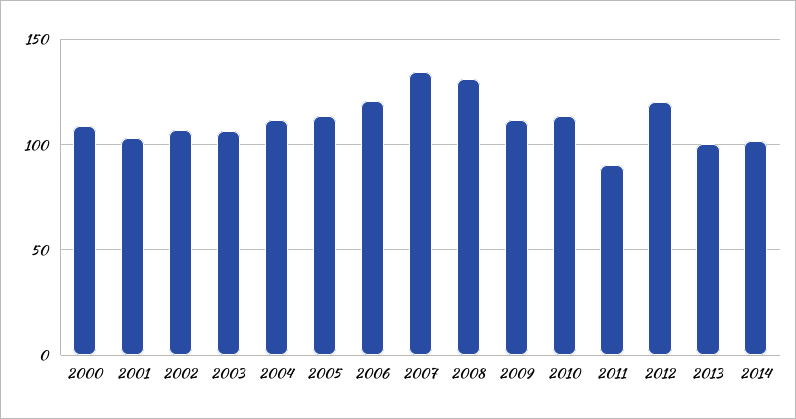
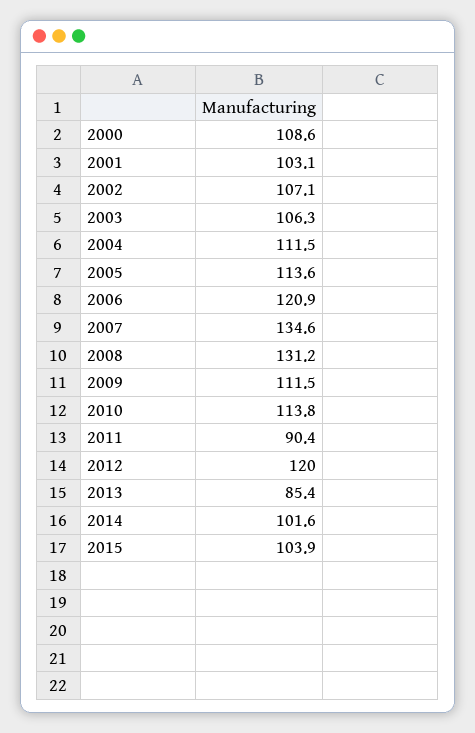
2013: 100 -> 85.4
2015: none -> 103.9

